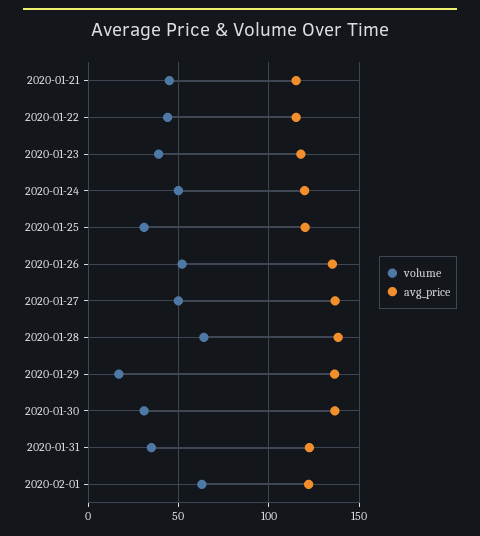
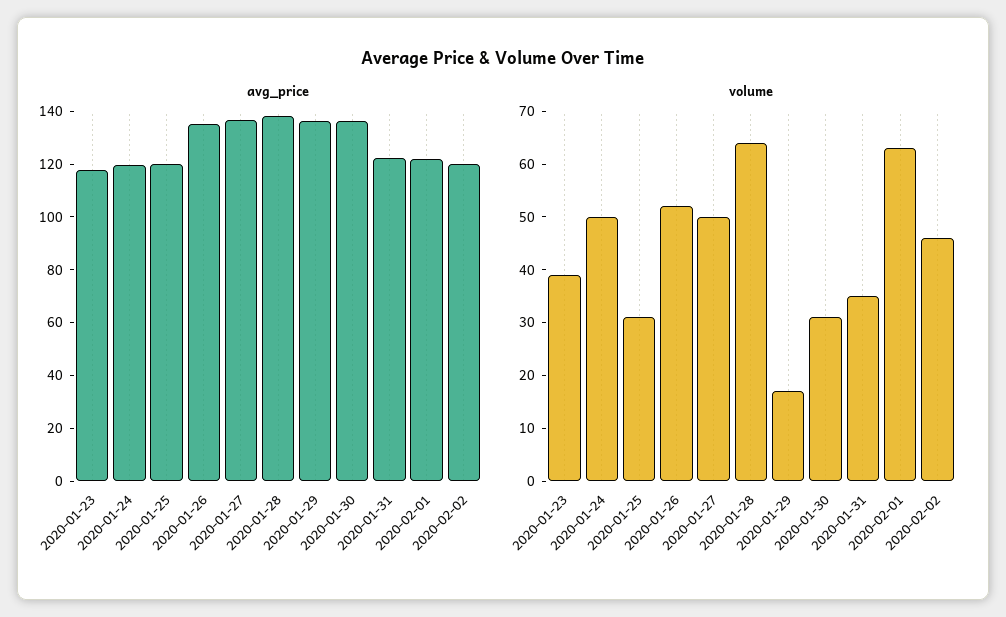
volume, 2020-01-21: 45 -> none
avg_price, 2020-01-21: 115 -> none
volume, 2020-01-22: 45 -> none
avg_price, 2020-01-22: 115 -> none
avg_price, 2020-02-02: none -> 120
volume, 2020-02-02: none -> 45

